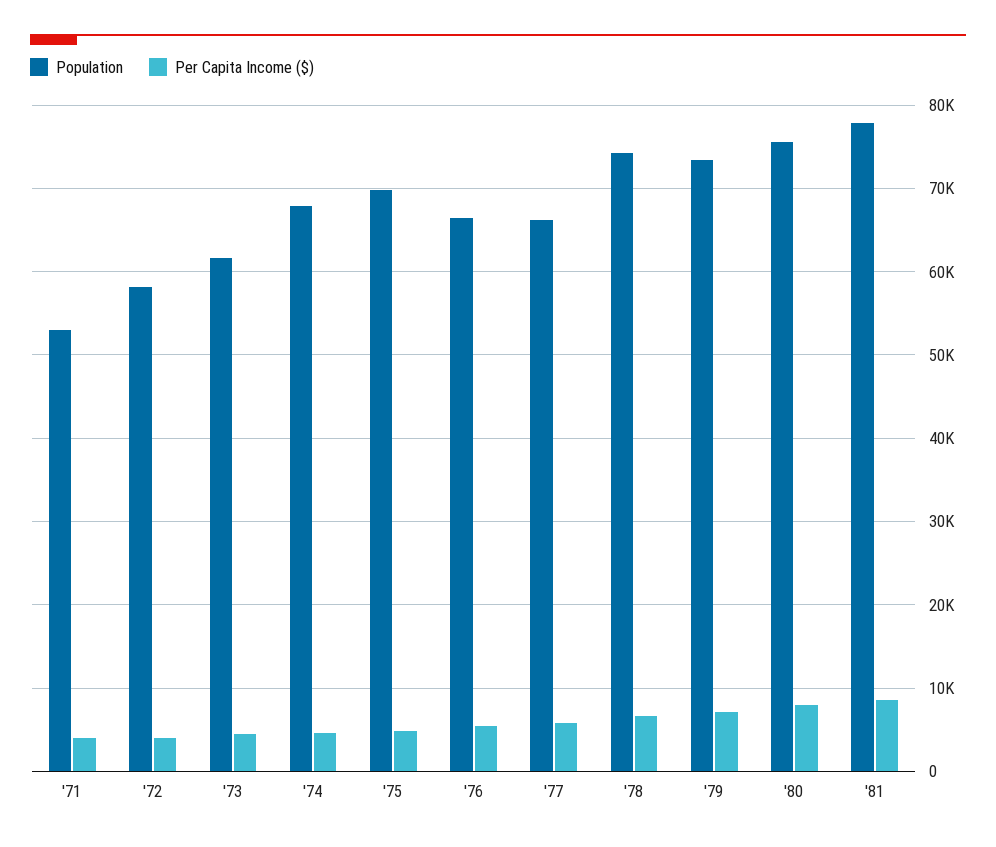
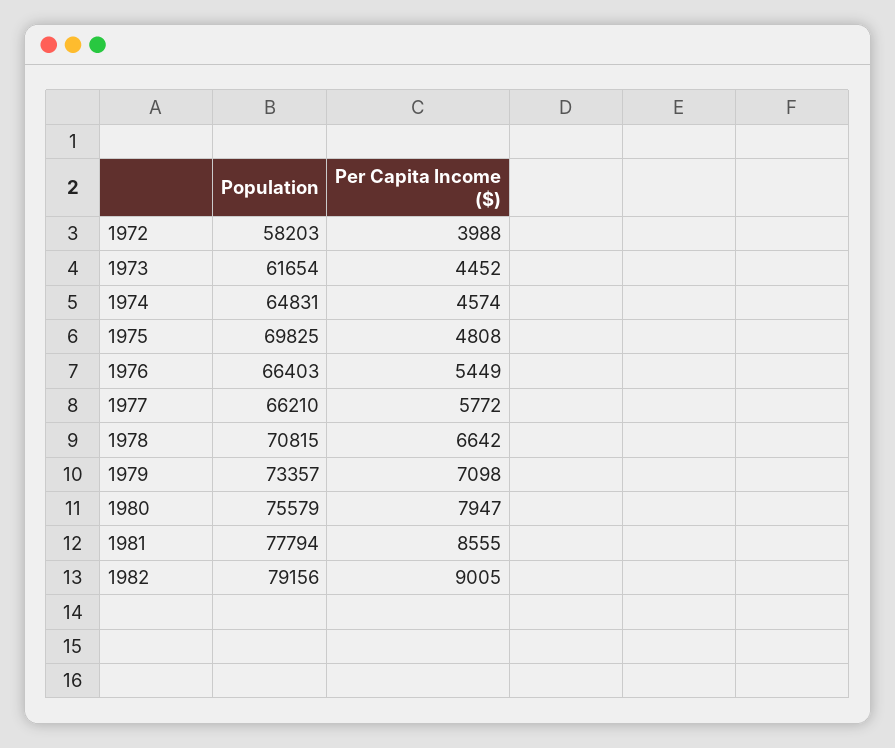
Population, '71: 53000 -> none
Per Capita Income ($), '71: 4000 -> none
Population, '74: 68000 -> 64831
Population, '78: 74000 -> 70815
Population, 1982: none -> 79156
Per Capita Income ($), 1982: none -> 9005

